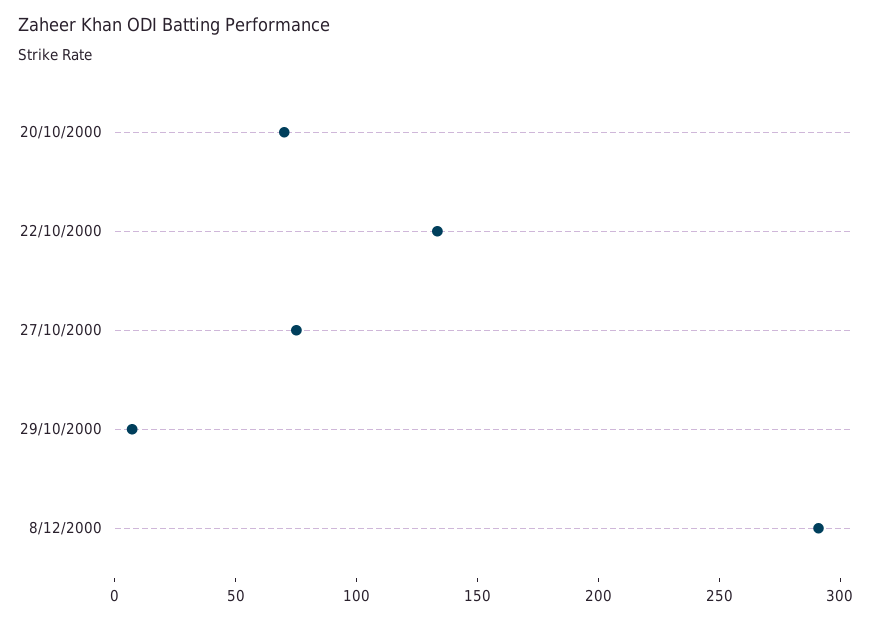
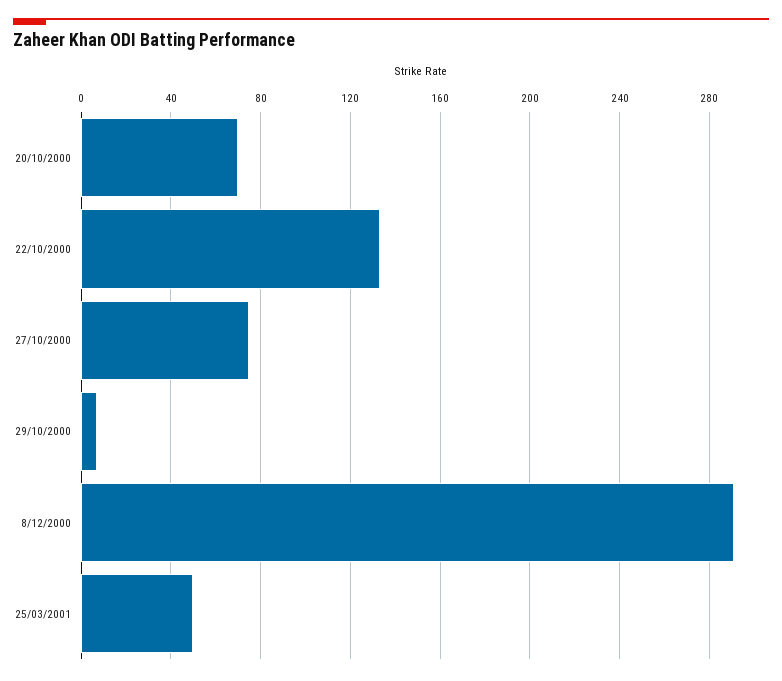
25/03/2001: none -> 50

